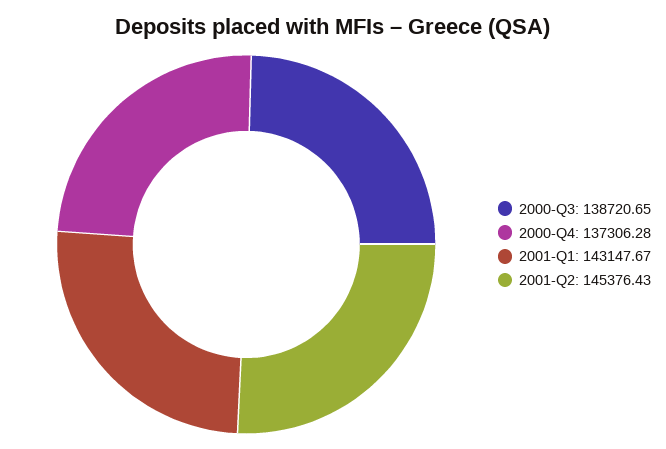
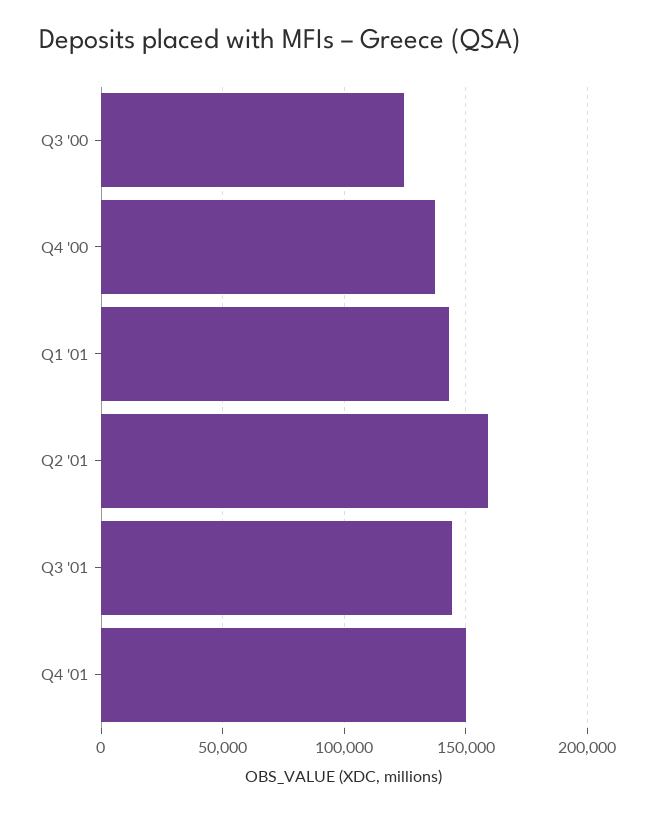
2000-Q3: 138720.65 -> 125000
2001-Q2: 145376.43 -> 160000
Q3 '01: none -> 145000
Q4 '01: none -> 150000

